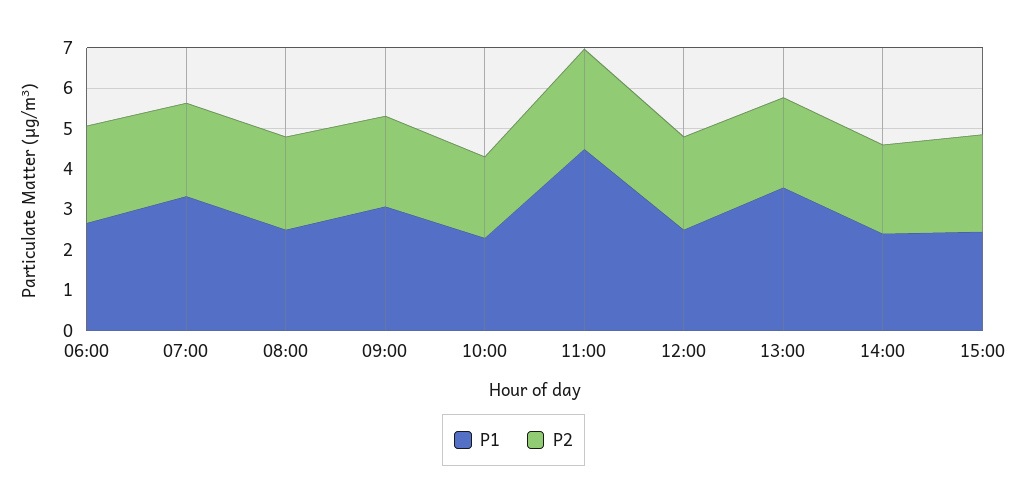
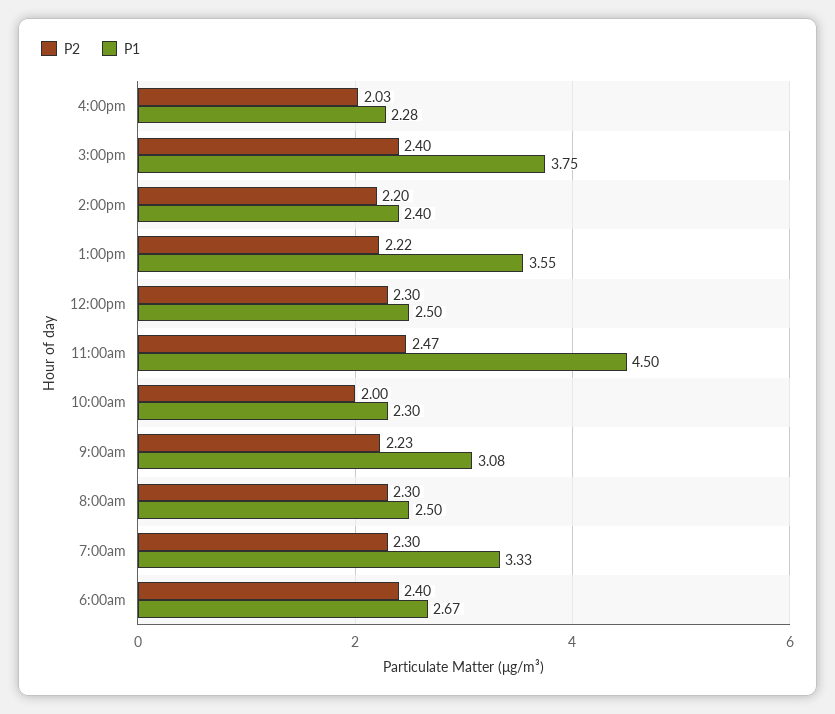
P1, 15:00: 2.4 -> 3.75
P2, 4:00pm: none -> 2.03
P1, 4:00pm: none -> 2.28

